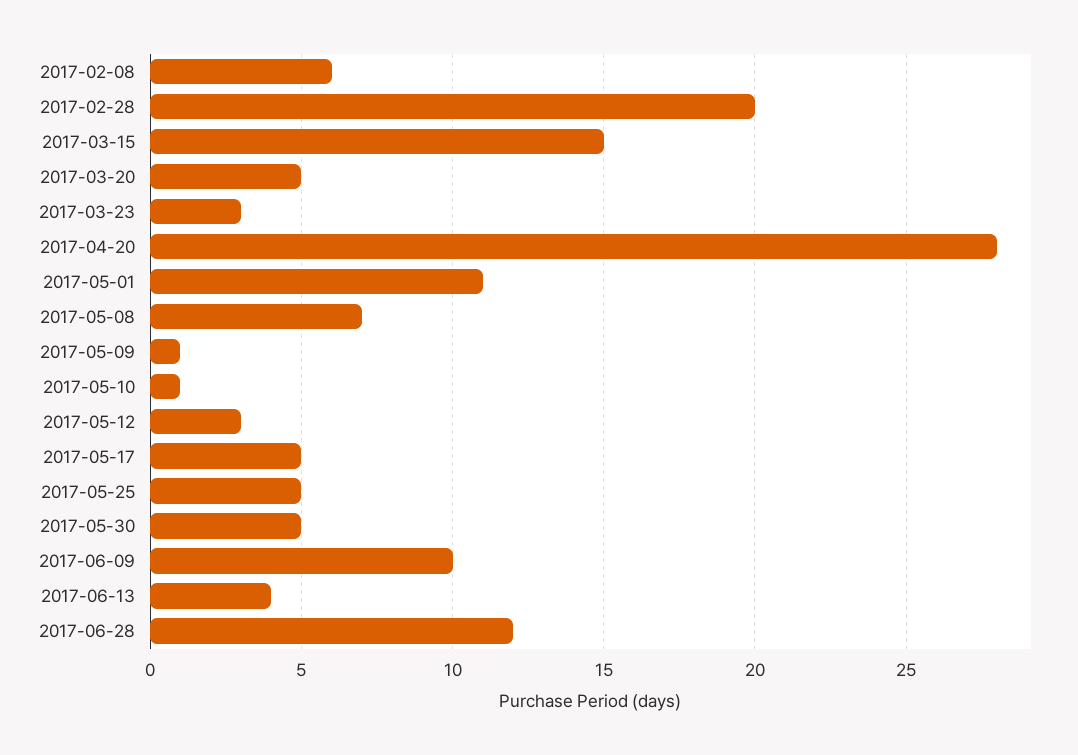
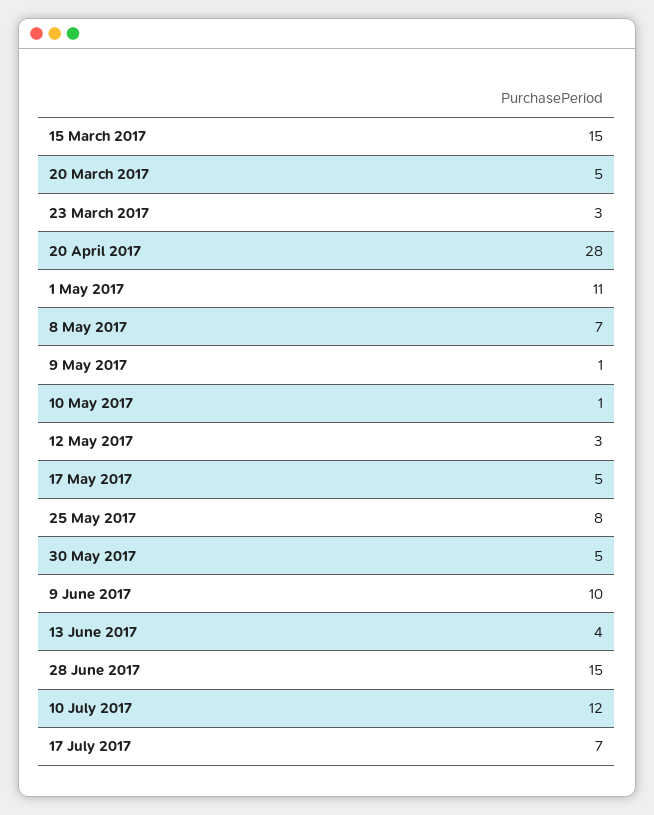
2017-02-08: 6 -> none
2017-02-28: 20 -> none
2017-05-25: 5 -> 8
2017-06-28: 12 -> 15
10 July 2017: none -> 12
17 July 2017: none -> 7

